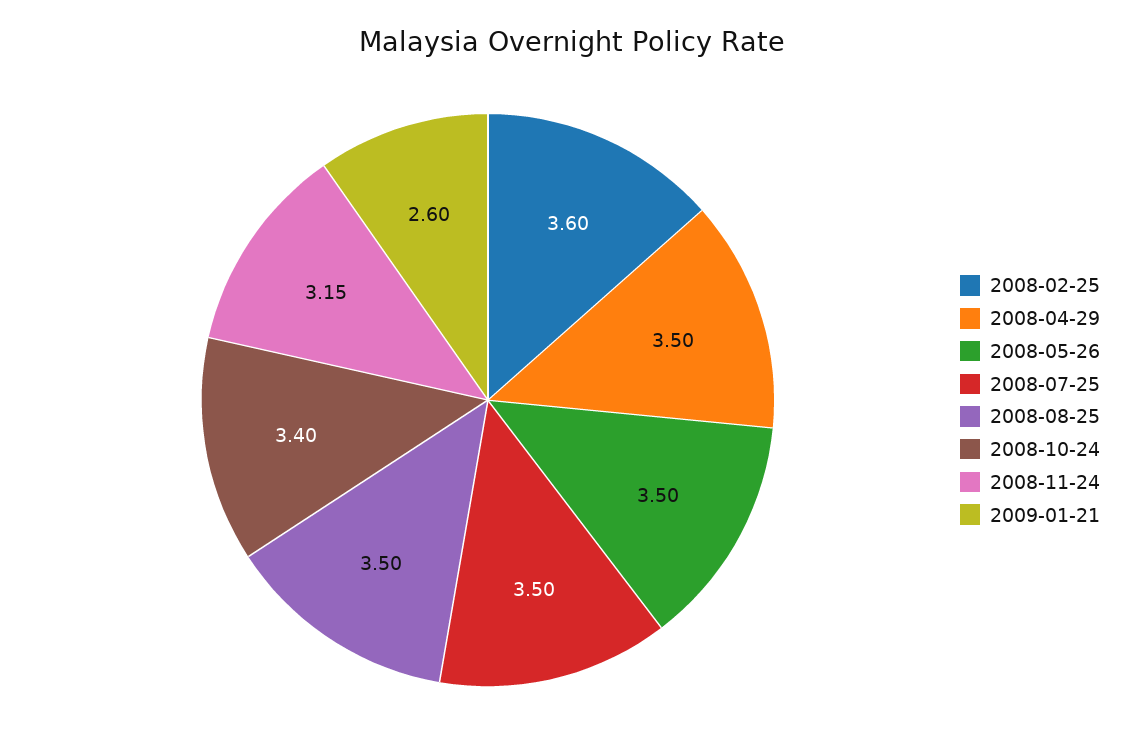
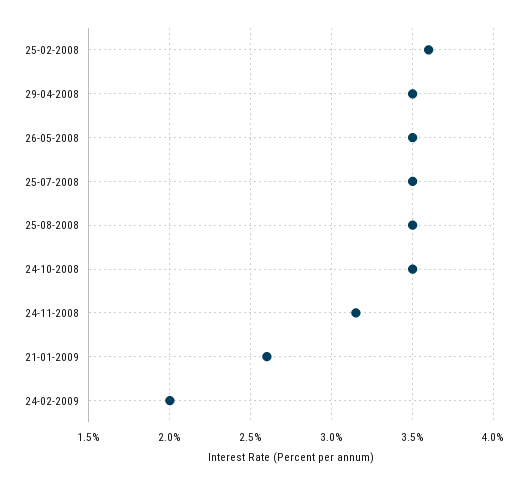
2008-10-24: 3.4 -> 3.5
24-02-2009: none -> 2

